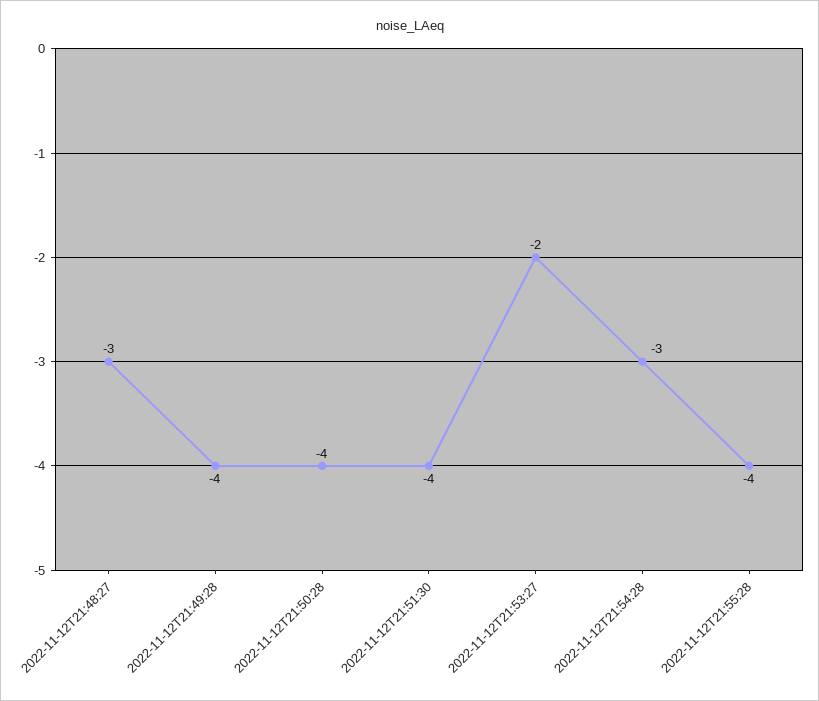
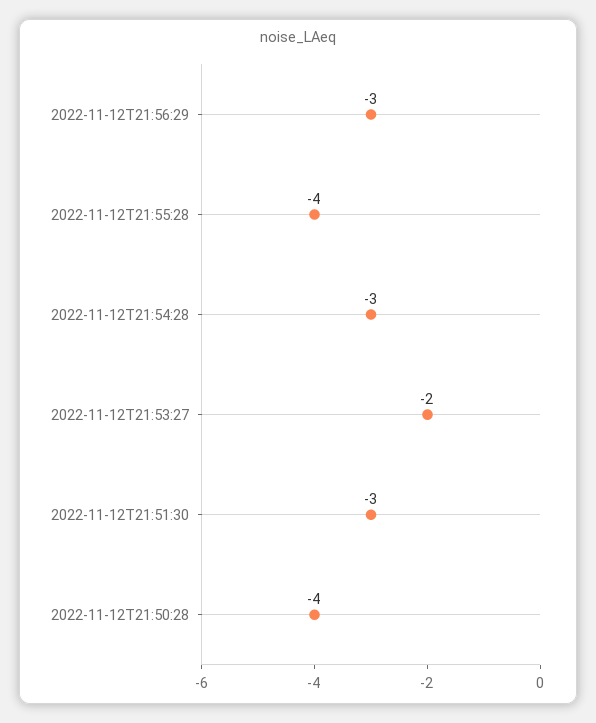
2022-11-12T21:48:27: -3 -> none
2022-11-12T21:49:28: -4 -> none
2022-11-12T21:51:30: -4 -> -3
2022-11-12T21:56:29: none -> -3

